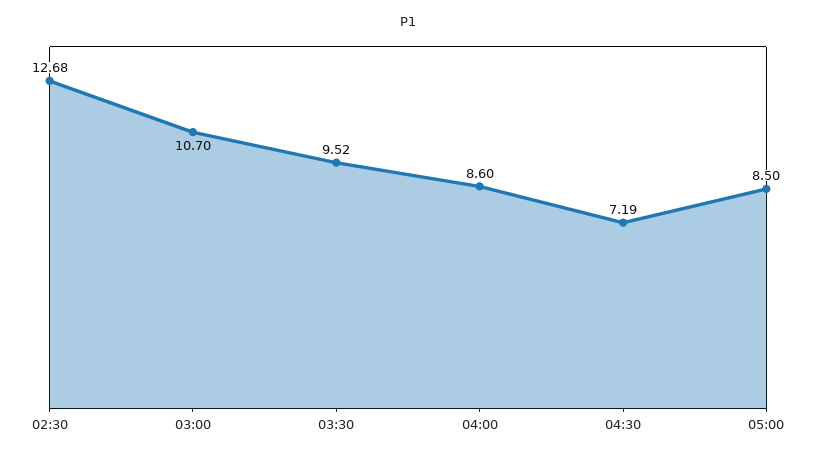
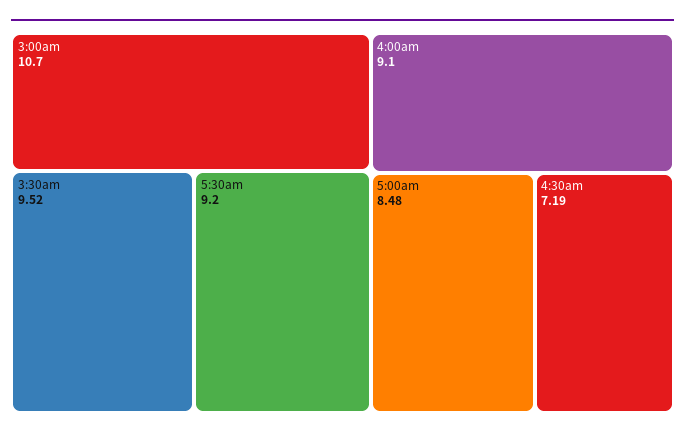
02:30: 12.68 -> none
04:00: 8.6 -> 9.1
05:00: 8.5 -> 8.48
5:30am: none -> 9.2

